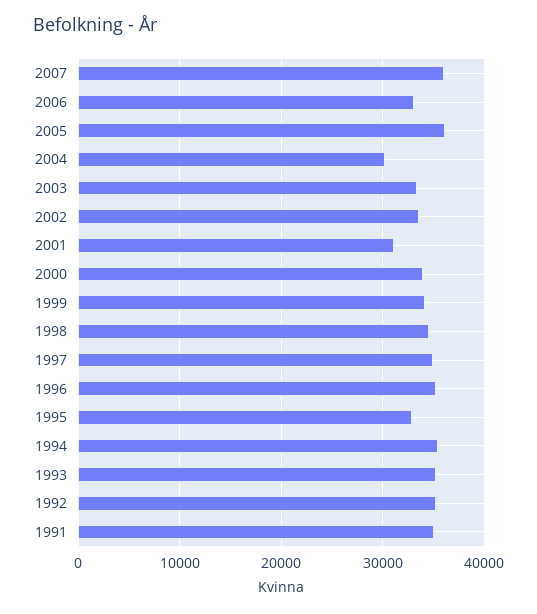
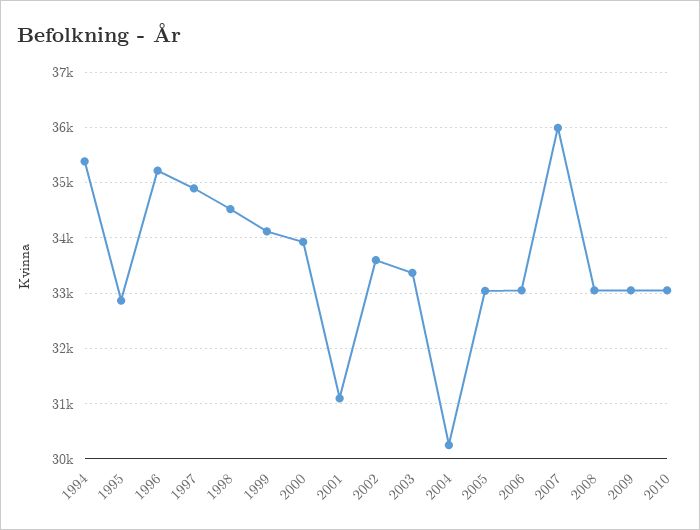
2005: 36000 -> 33000
1993: 35000 -> none
1992: 35000 -> none
1991: 35000 -> none
2008: none -> 33000
2009: none -> 33000
2010: none -> 33000

